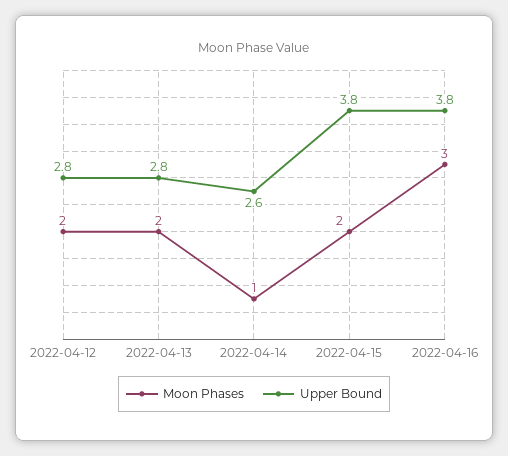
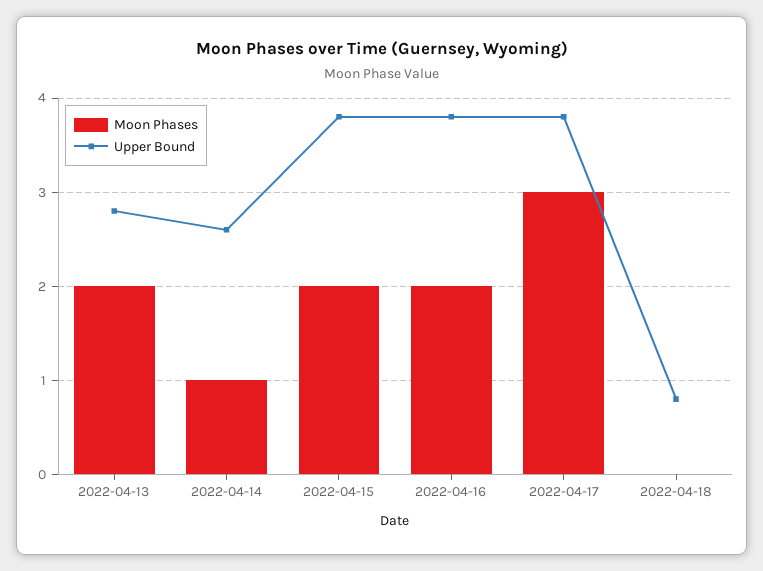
Moon Phases, 2022-04-12: 2 -> none
Upper Bound, 2022-04-12: 2.8 -> none
Moon Phases, 2022-04-16: 3 -> 2
Moon Phases, 2022-04-17: none -> 3
Upper Bound, 2022-04-17: none -> 3.8
Moon Phases, 2022-04-18: none -> 0
Upper Bound, 2022-04-18: none -> 0.8

